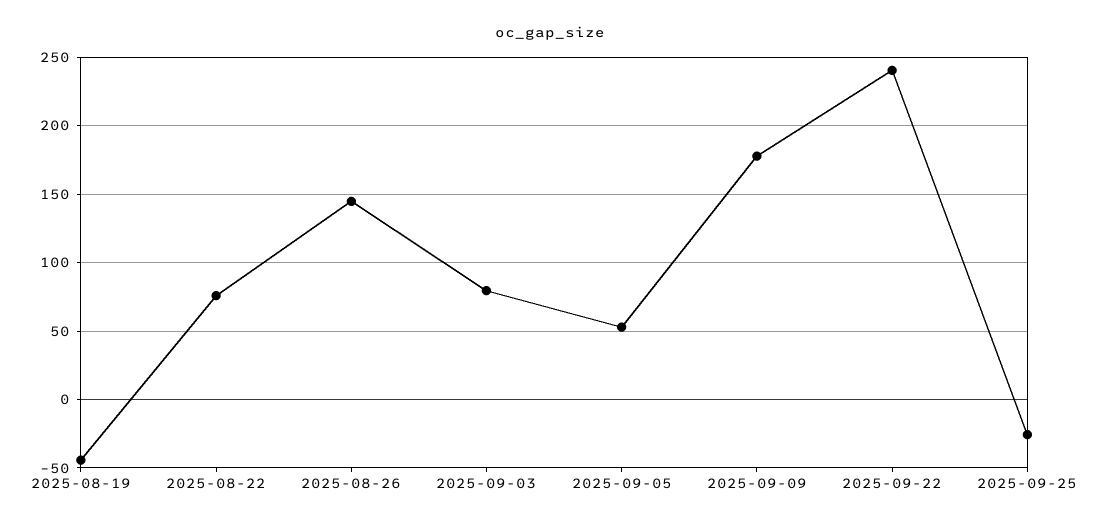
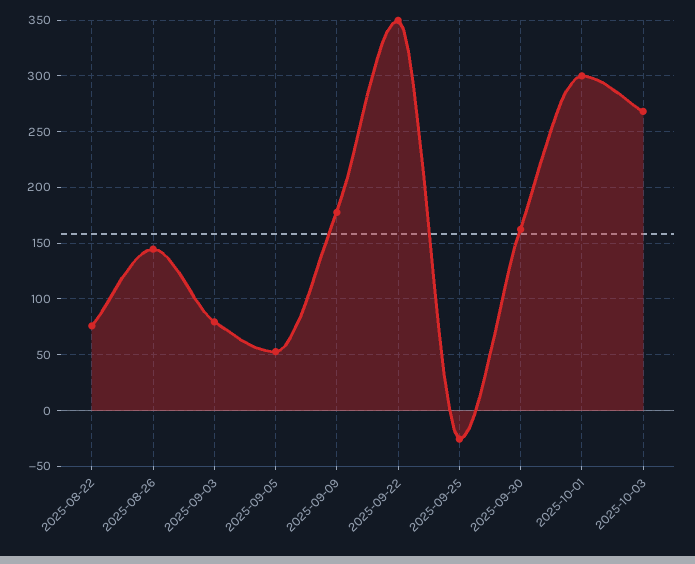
2025-08-19: -45 -> none
2025-09-22: 240 -> 350
2025-09-30: none -> 160
2025-10-01: none -> 300
2025-10-03: none -> 270

